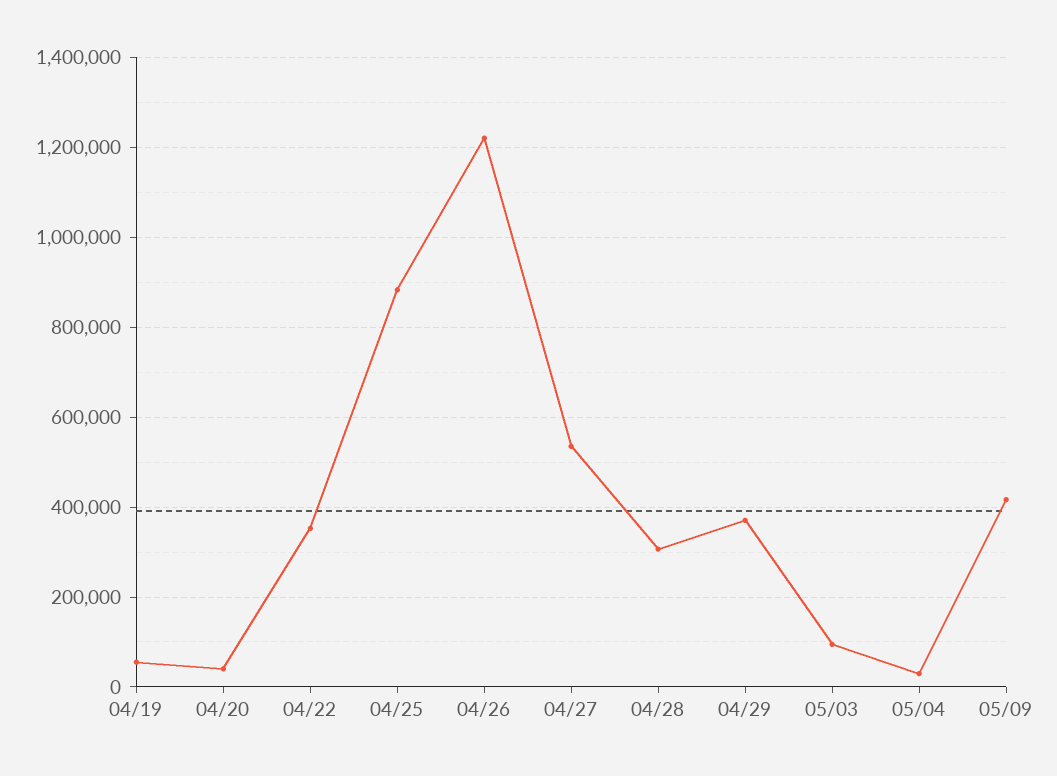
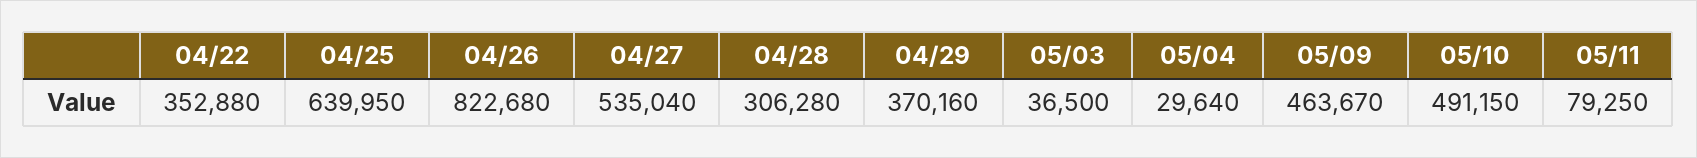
04/19: 60000 -> none
04/20: 40000 -> none
04/25: 880000 -> 639950
04/26: 1220000 -> 822680
05/03: 100000 -> 36500
05/09: 420000 -> 463670
05/10: none -> 491150
05/11: none -> 79250

